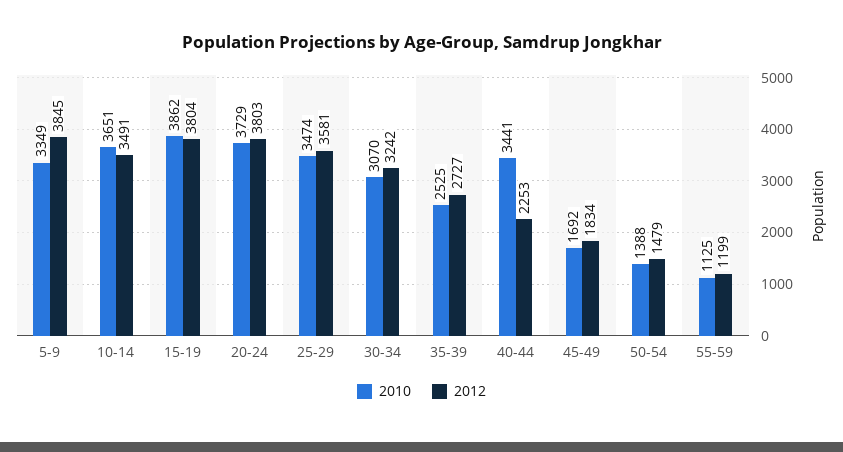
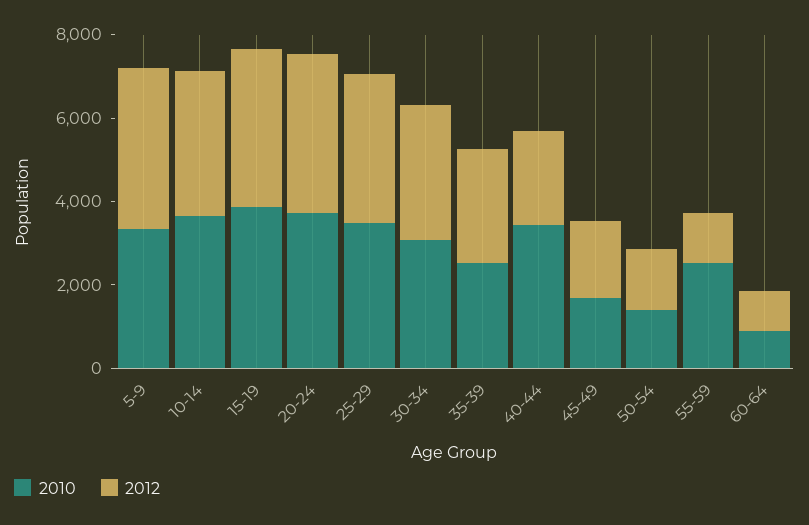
2010, 55-59: 1125 -> 2500
2010, 60-64: none -> 1000
2012, 60-64: none -> 1000

